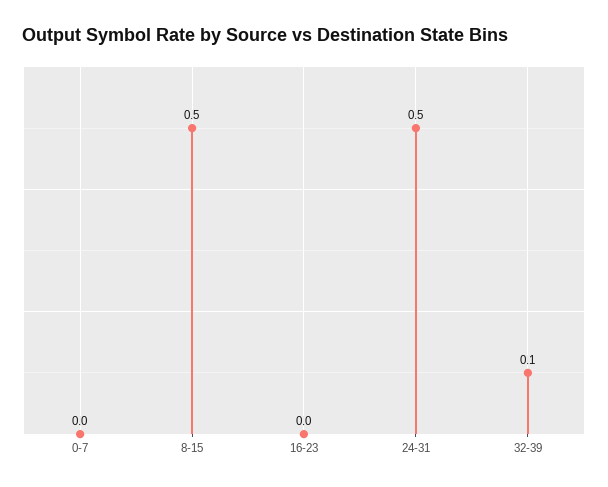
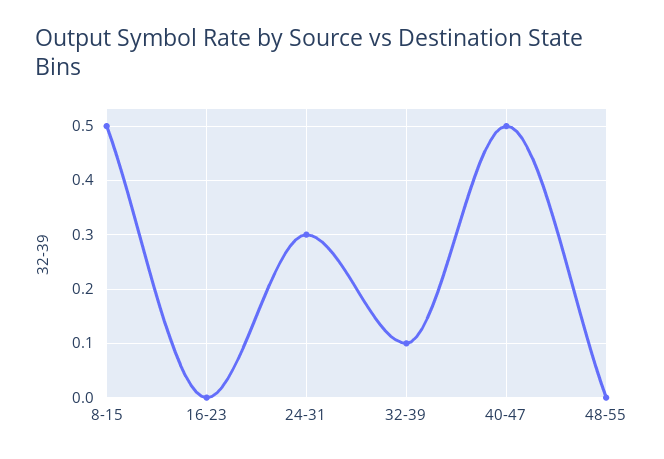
0-7: 0 -> none
24-31: 0.5 -> 0.3
40-47: none -> 0.5
48-55: none -> 0

